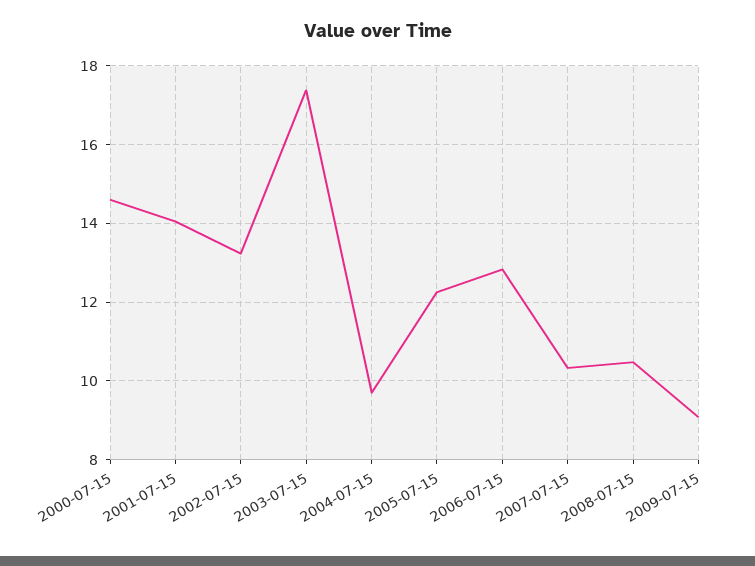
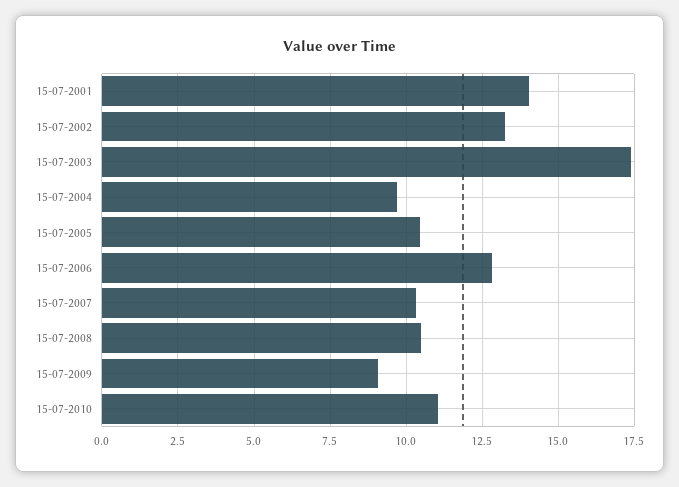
2000-07-15: 14.6 -> none
2005-07-15: 12.2 -> 10.5
15-07-2010: none -> 11

